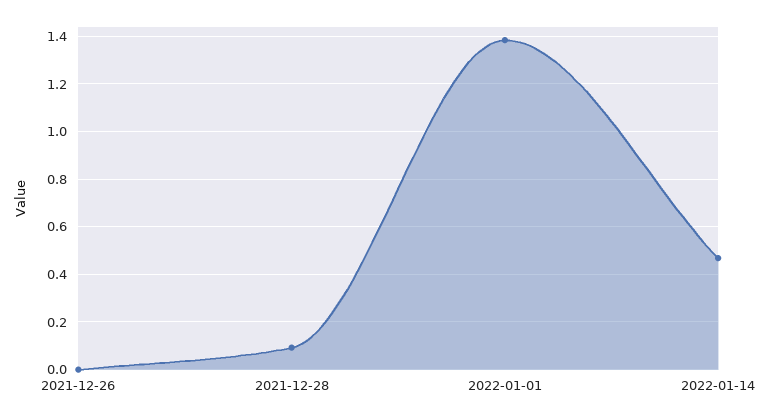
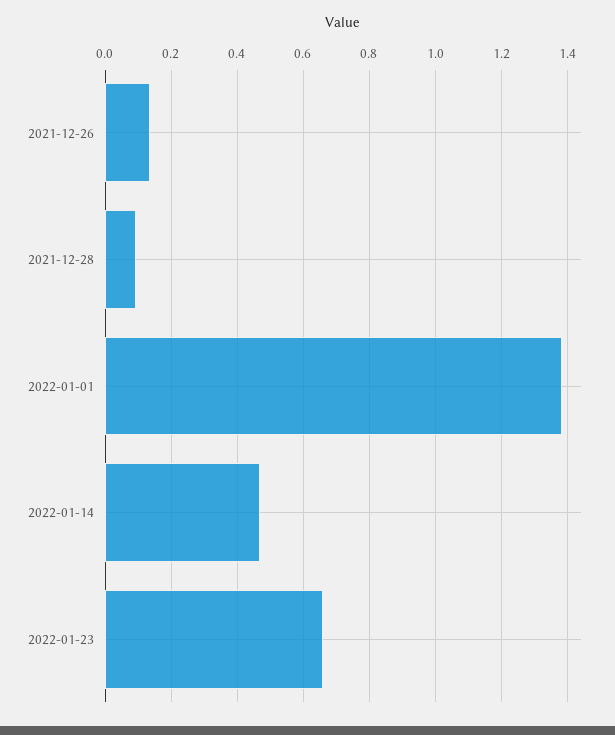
2021-12-26: 0 -> 0.14
2022-01-23: none -> 0.66

